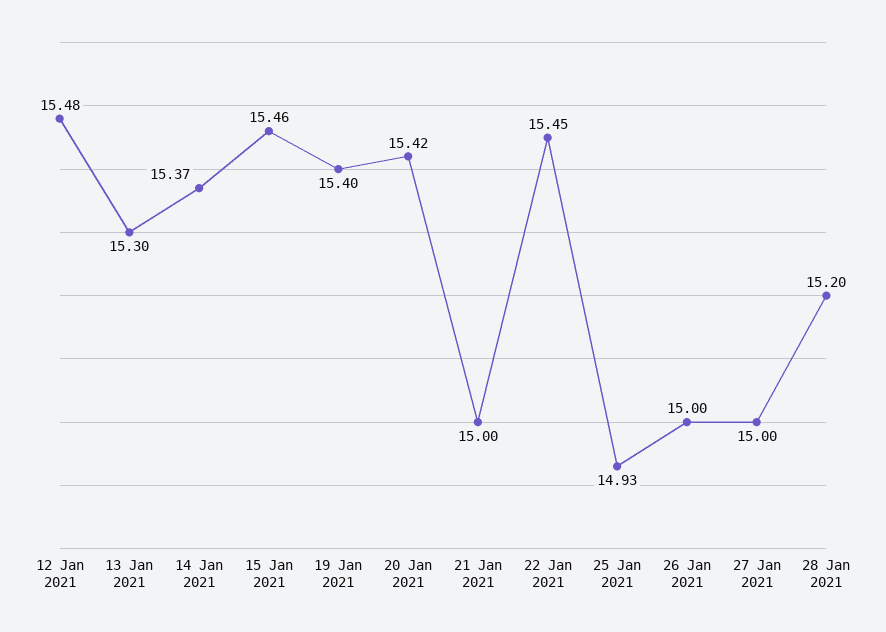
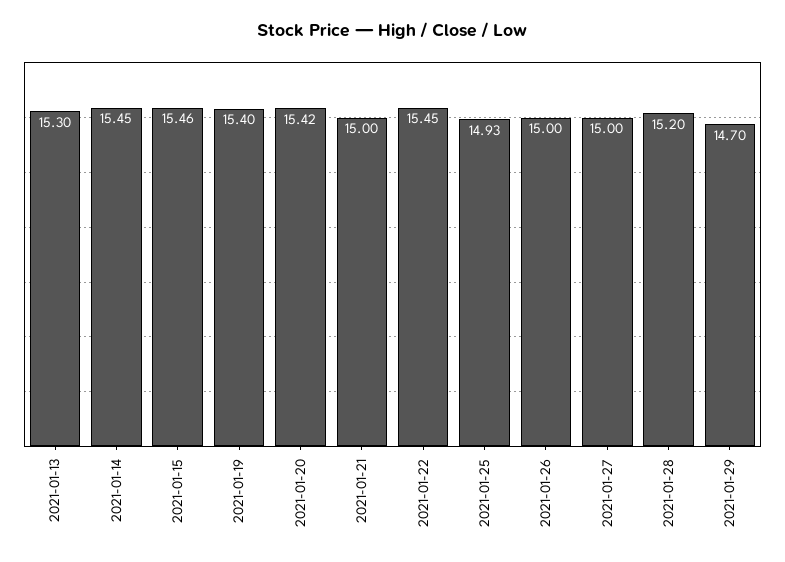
12 Jan 2021: 15.48 -> none
14 Jan 2021: 15.37 -> 15.45
2021-01-29: none -> 14.7

